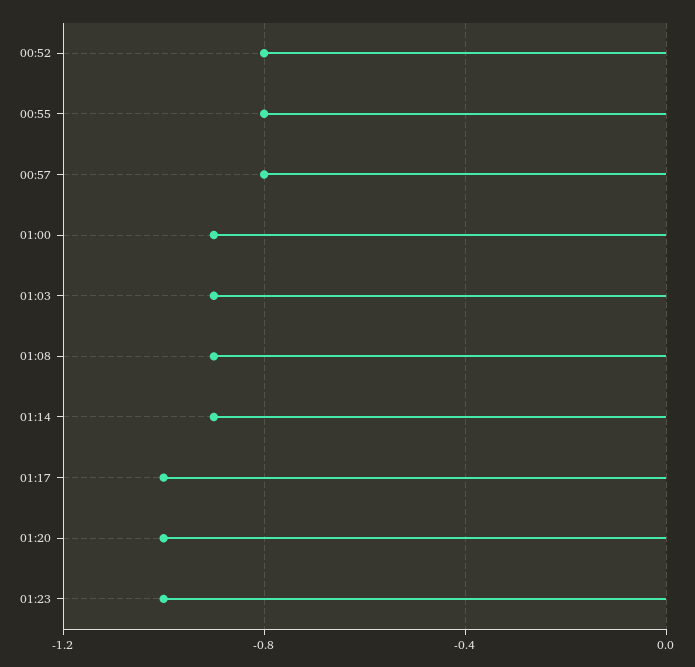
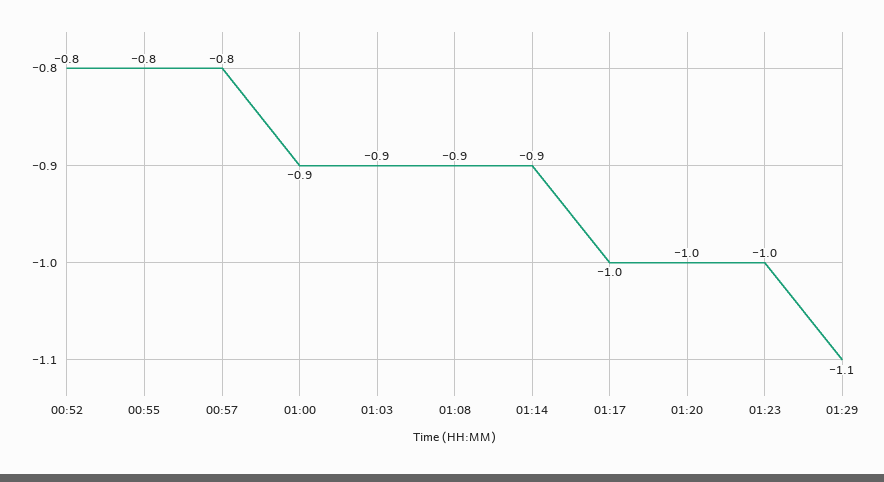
01:29: none -> -1.1

